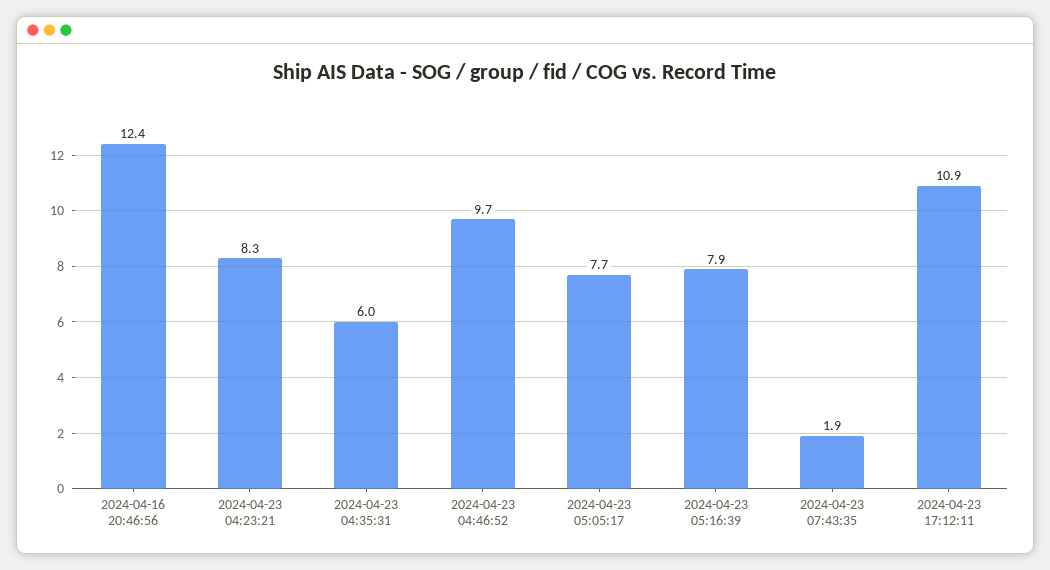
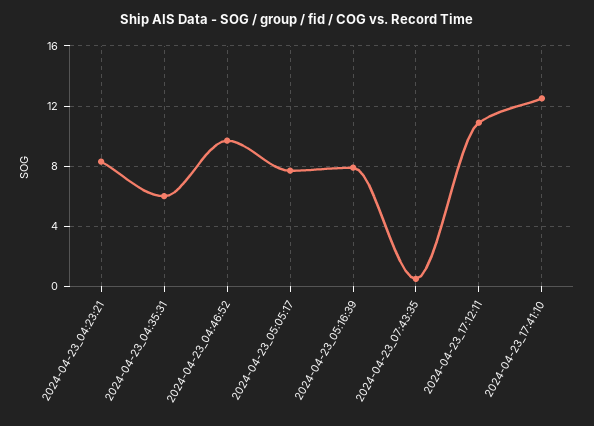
2024-04-16 20:46:56: 12.4 -> none
2024-04-23 07:43:35: 1.9 -> 0.5
2024-04-23_17:41:10: none -> 12.5

